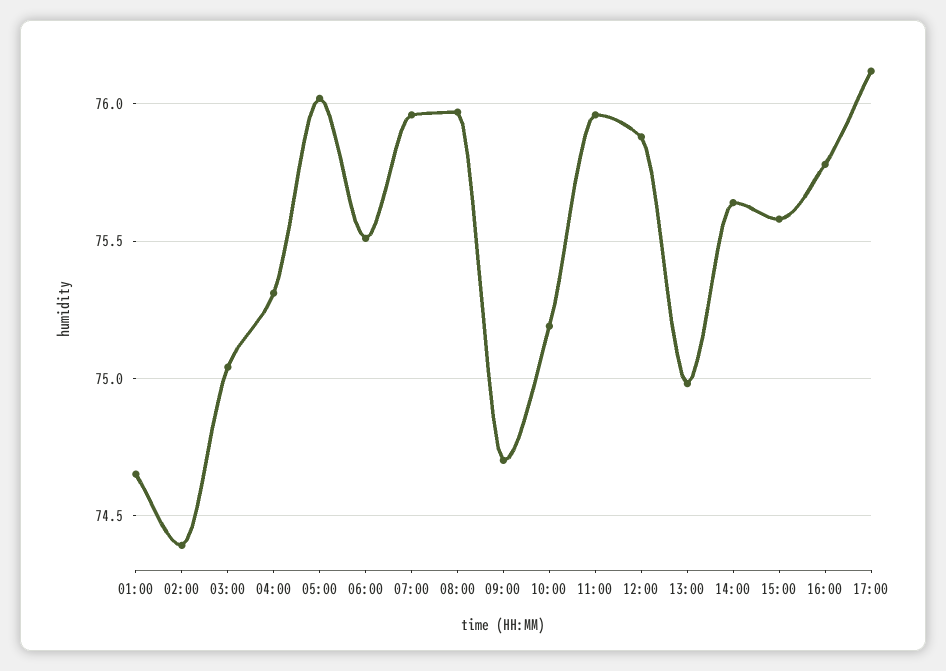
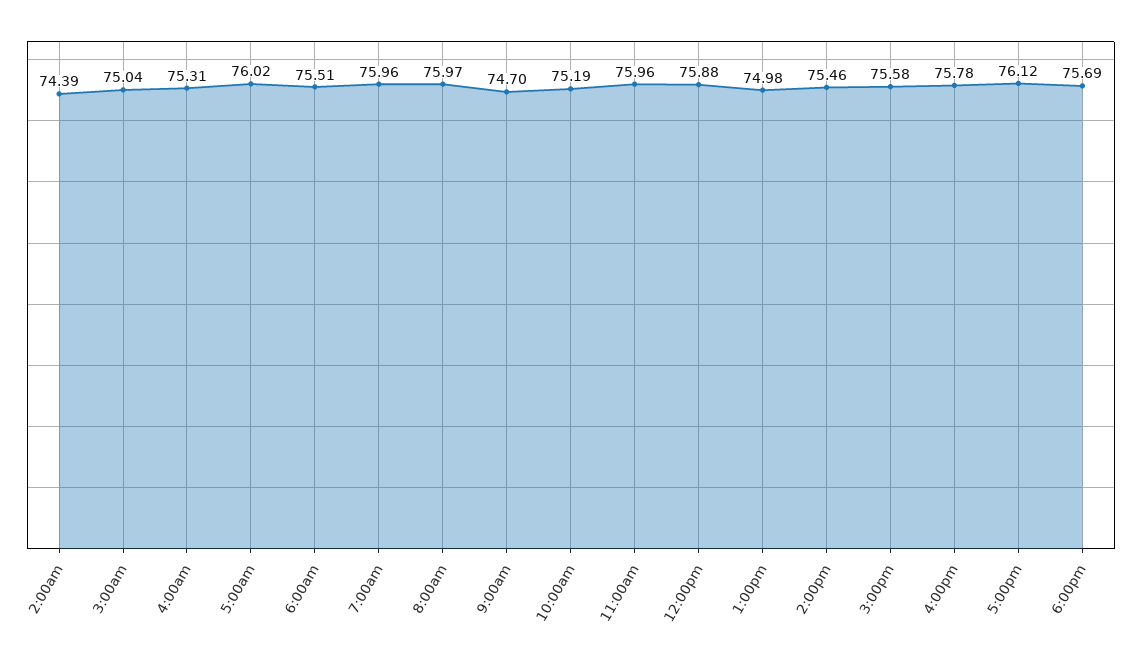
01:00: 74.65 -> none
14:00: 75.65 -> 75.46
6:00pm: none -> 75.69

